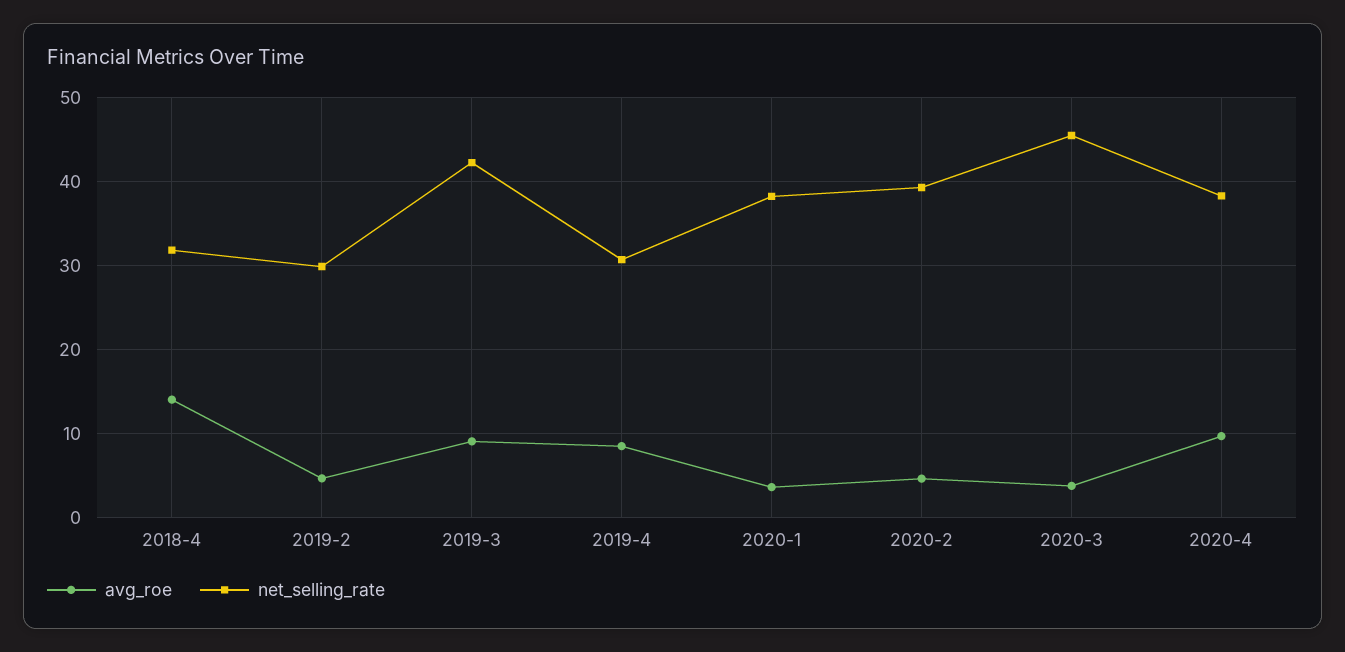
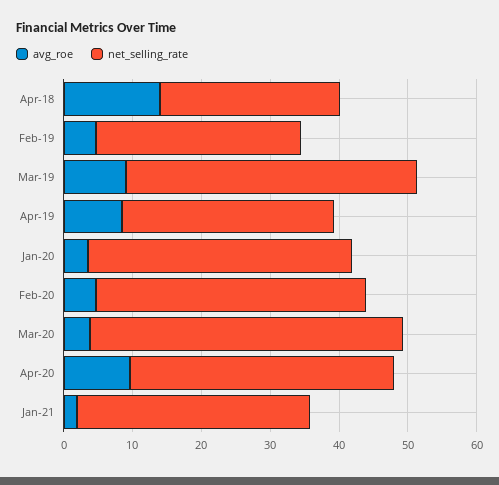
net_selling_rate, 2018-4: 32 -> 26
avg_roe, Jan-21: none -> 2
net_selling_rate, Jan-21: none -> 34

